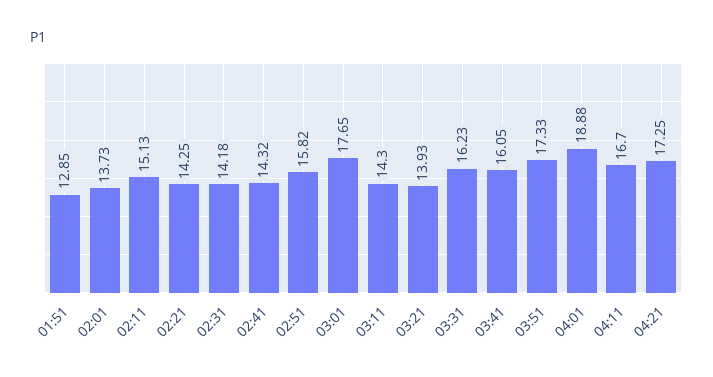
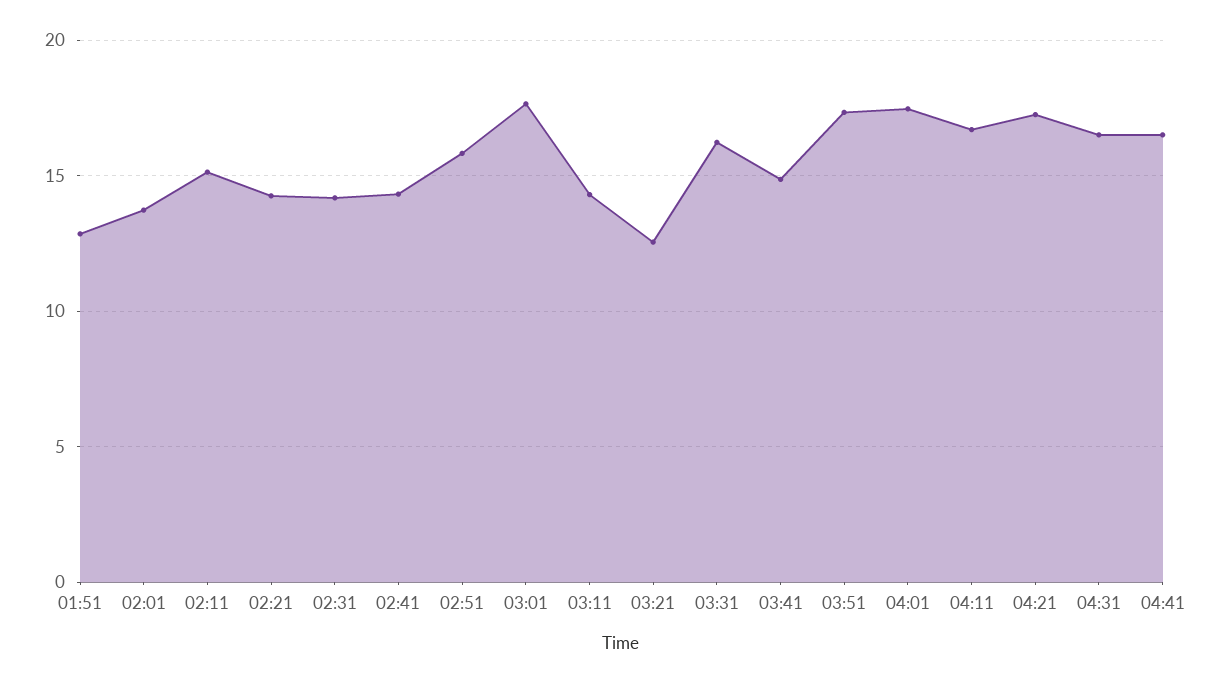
03:21: 13.93 -> 12.5
03:41: 16.05 -> 15
04:01: 18.88 -> 17.5
04:31: none -> 16.5
04:41: none -> 16.5

